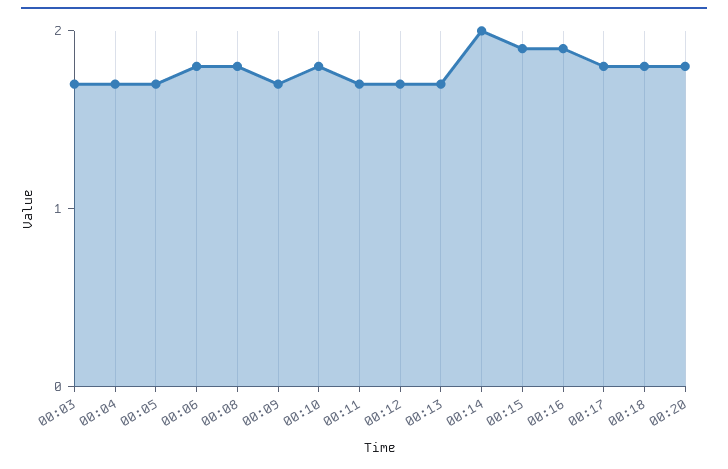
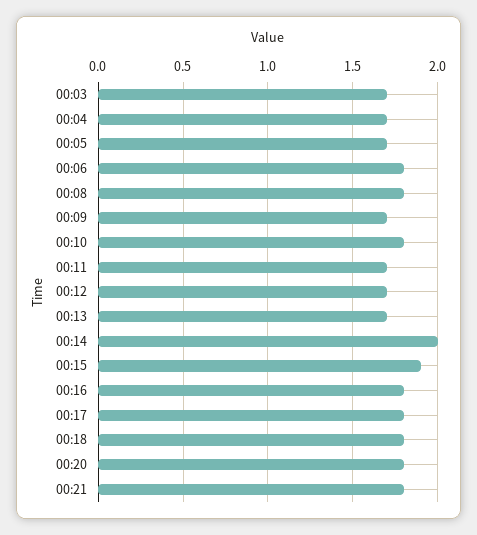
00:16: 1.9 -> 1.8
00:21: none -> 1.8

